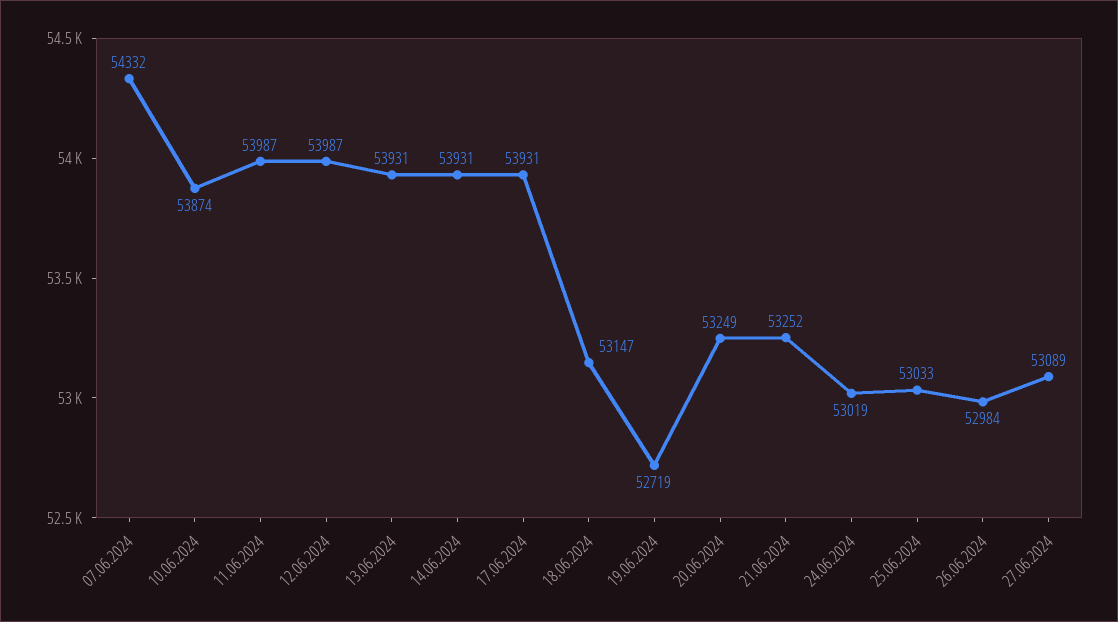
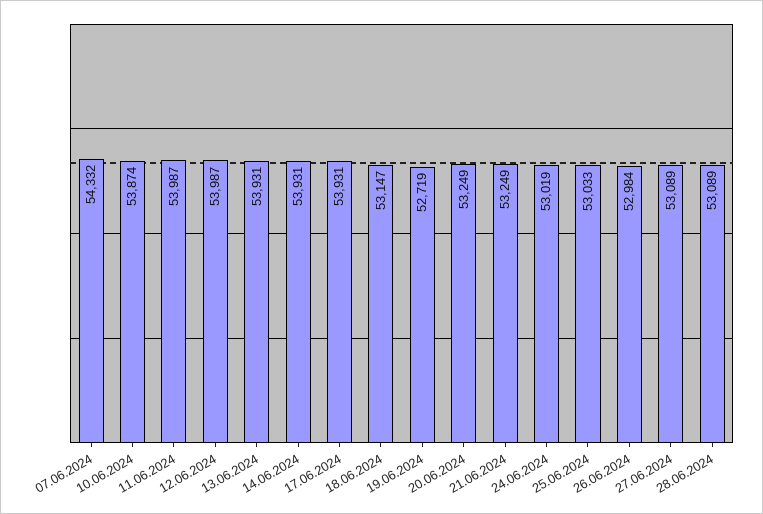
21.06.2024: 53252 -> 53249
28.06.2024: none -> 53089

